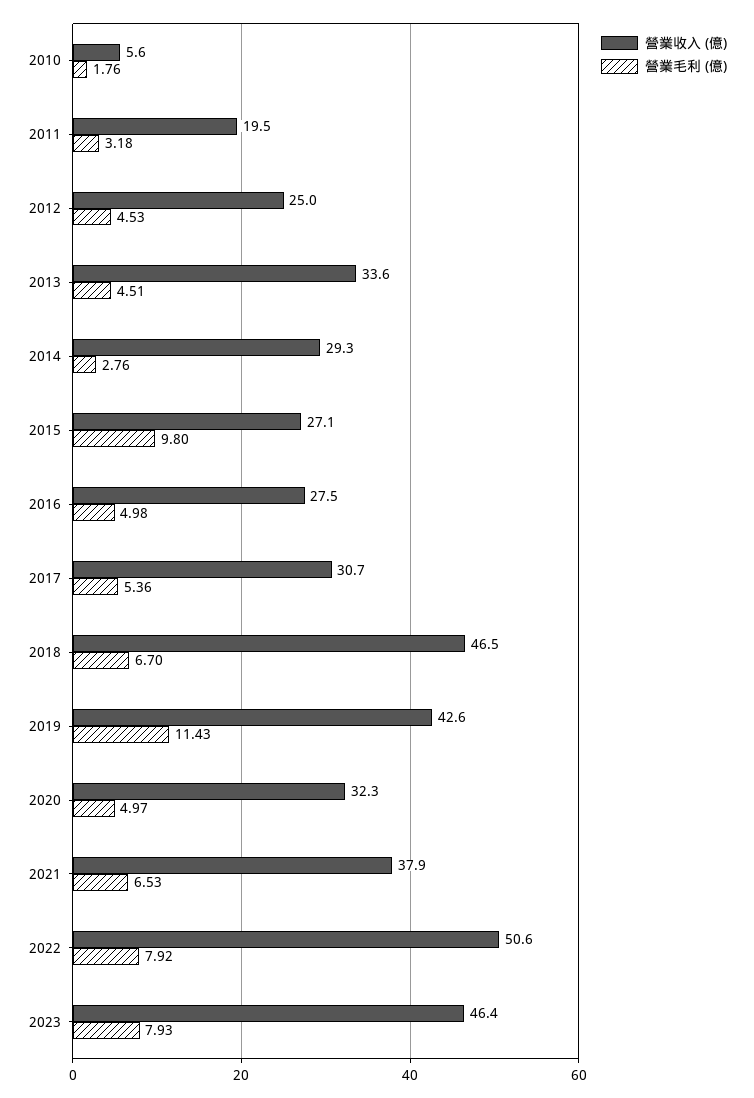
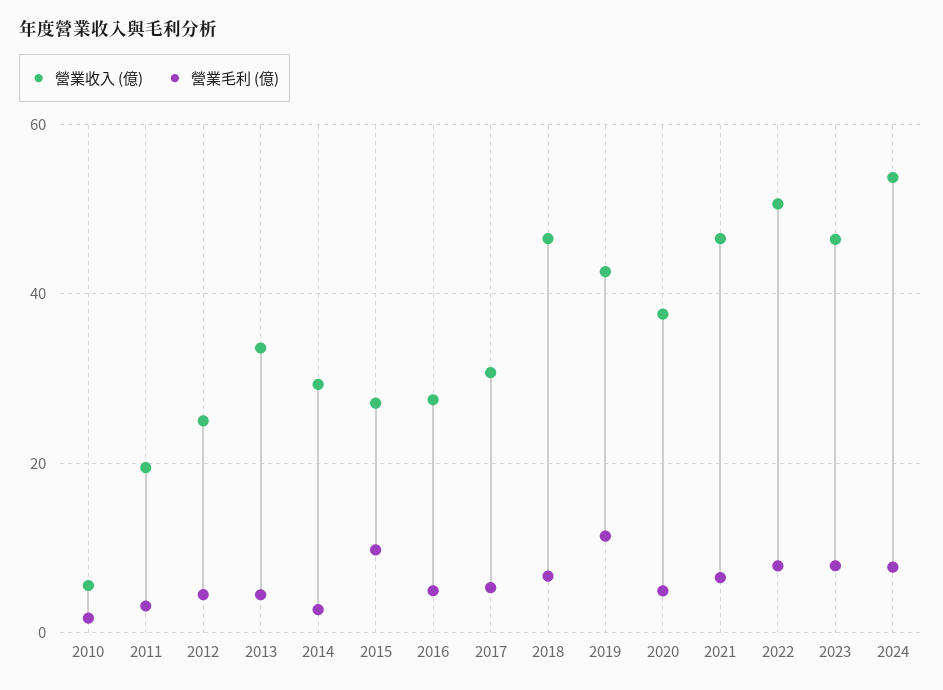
營業收入 (億), 2020: 32.3 -> 38
營業收入 (億), 2021: 37.9 -> 46
營業收入 (億), 2024: none -> 54
營業毛利 (億), 2024: none -> 8

